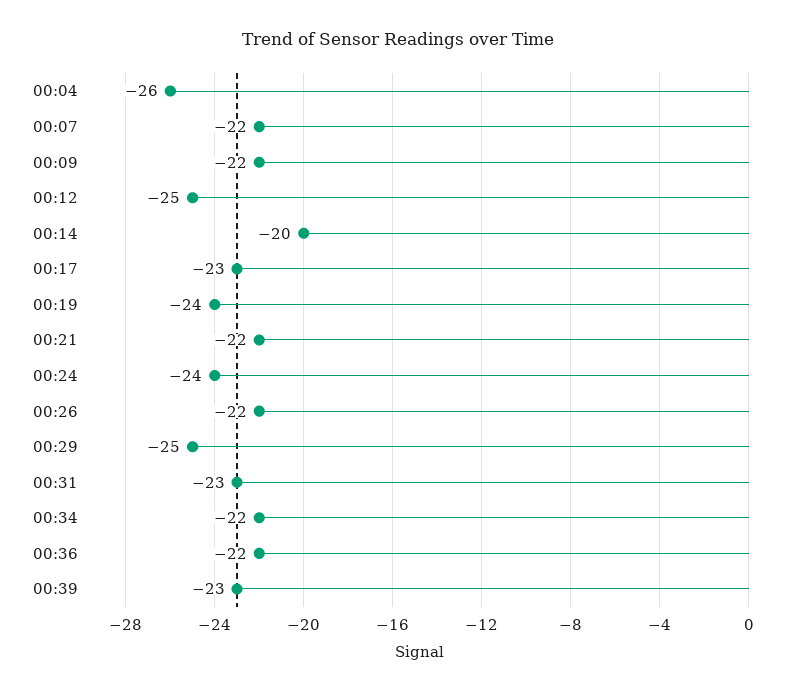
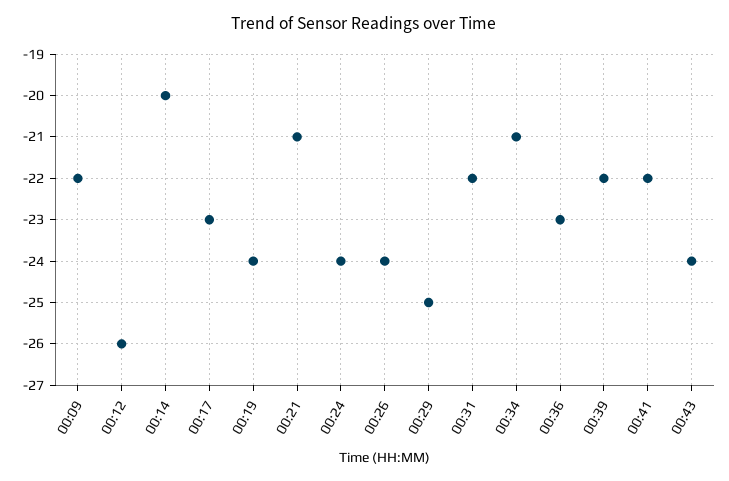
00:04: -26 -> none
00:07: -22 -> none
00:12: -25 -> -26
00:21: -22 -> -21
00:26: -22 -> -24
00:31: -23 -> -22
00:34: -22 -> -21
00:36: -22 -> -23
00:39: -23 -> -22
00:41: none -> -22
00:43: none -> -24

